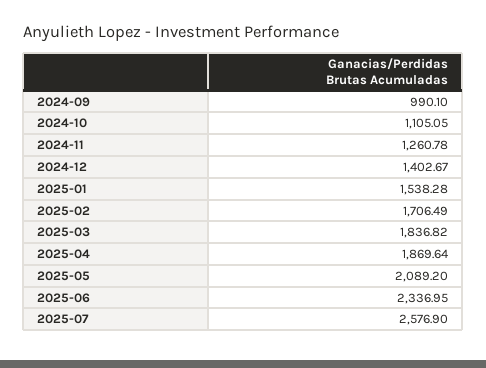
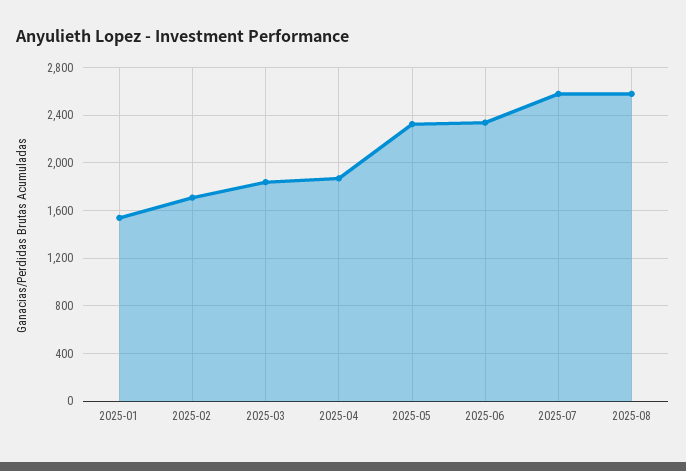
2024-09: 990.1 -> none
2024-10: 1105.05 -> none
2024-11: 1260.78 -> none
2024-12: 1402.67 -> none
2025-05: 2089.2 -> 2300
2025-08: none -> 2600

